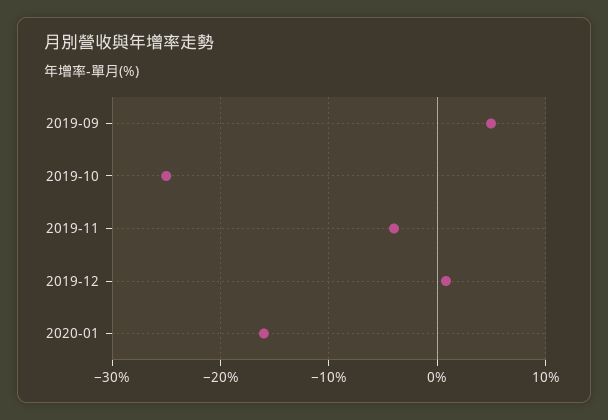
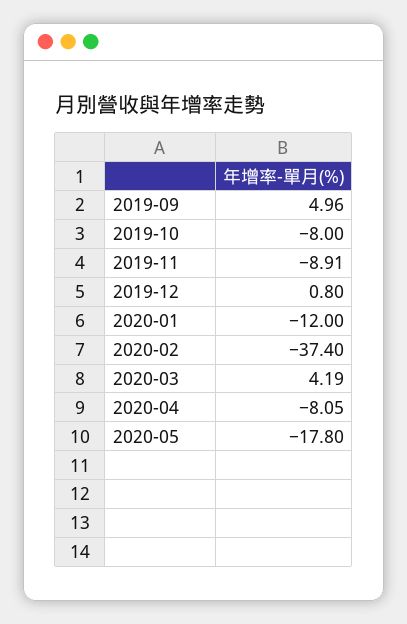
2019-10: -25 -> -8
2019-11: -4 -> -8.91
2020-01: -16 -> -12
2020-02: none -> -37.4
2020-03: none -> 4.19
2020-04: none -> -8.05
2020-05: none -> -17.8

